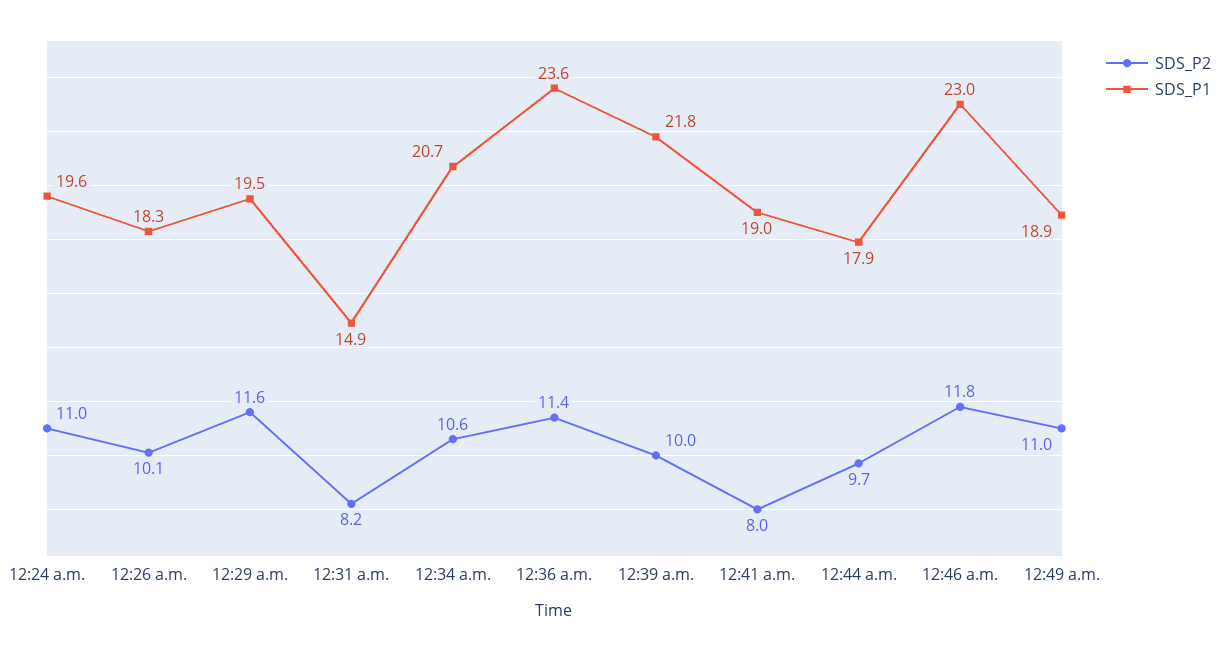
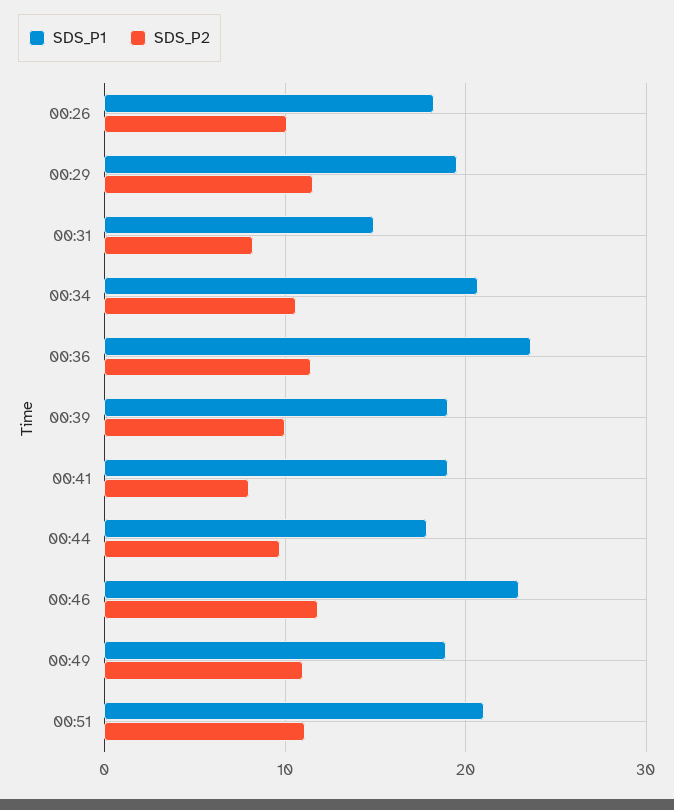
SDS_P2, 12:24 a.m.: 11 -> none
SDS_P1, 12:24 a.m.: 19.6 -> none
SDS_P1, 12:39 a.m.: 21.8 -> 19
SDS_P1, 00:51: none -> 21
SDS_P2, 00:51: none -> 11

